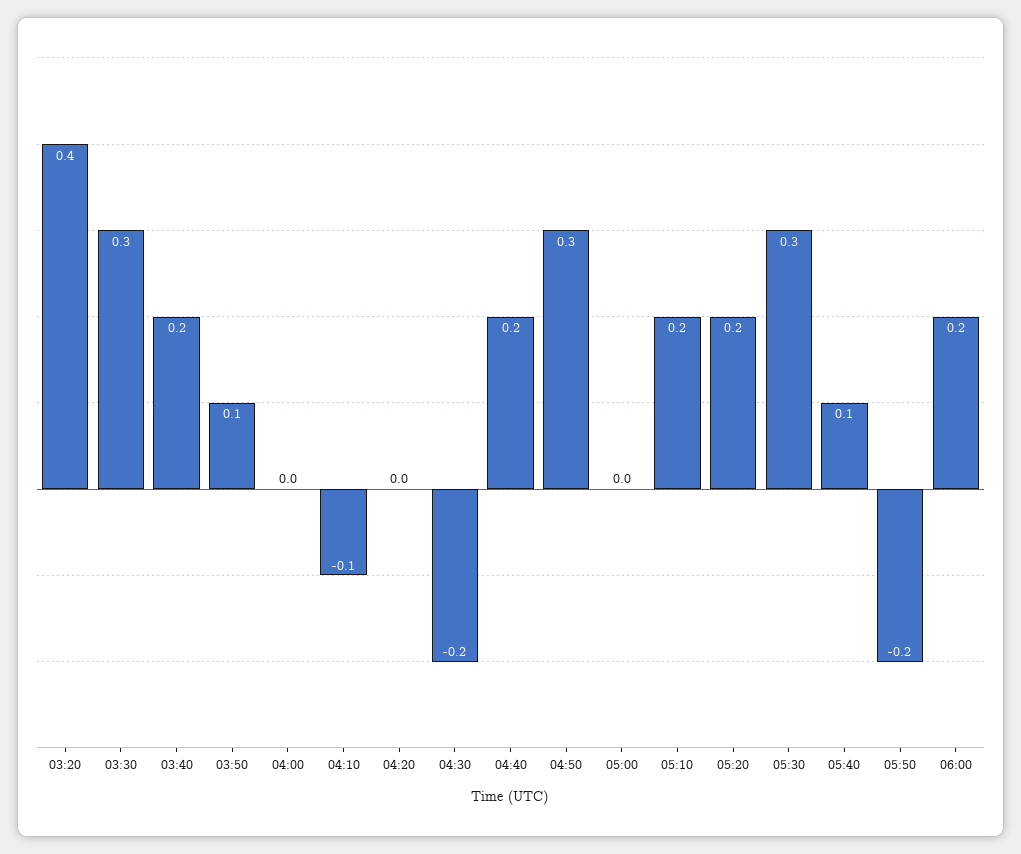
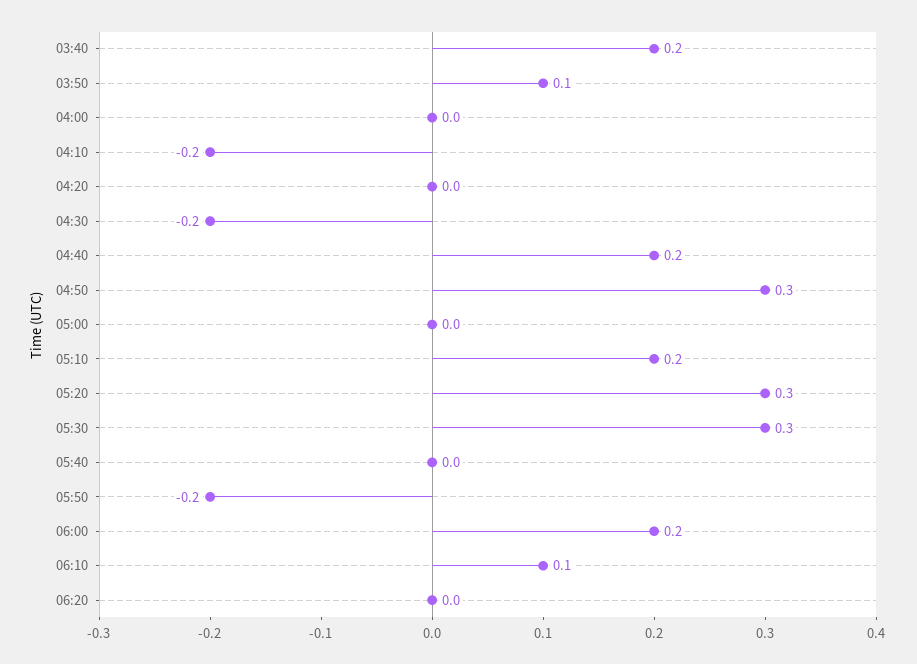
03:20: 0.4 -> none
03:30: 0.3 -> none
04:10: -0.1 -> -0.2
05:20: 0.2 -> 0.3
05:40: 0.1 -> 0
06:10: none -> 0.1
06:20: none -> 0

